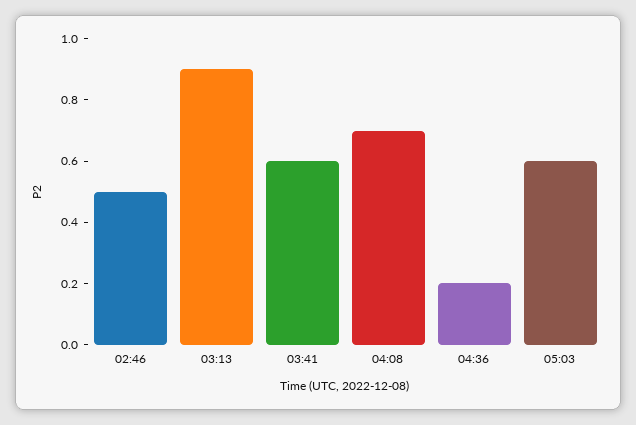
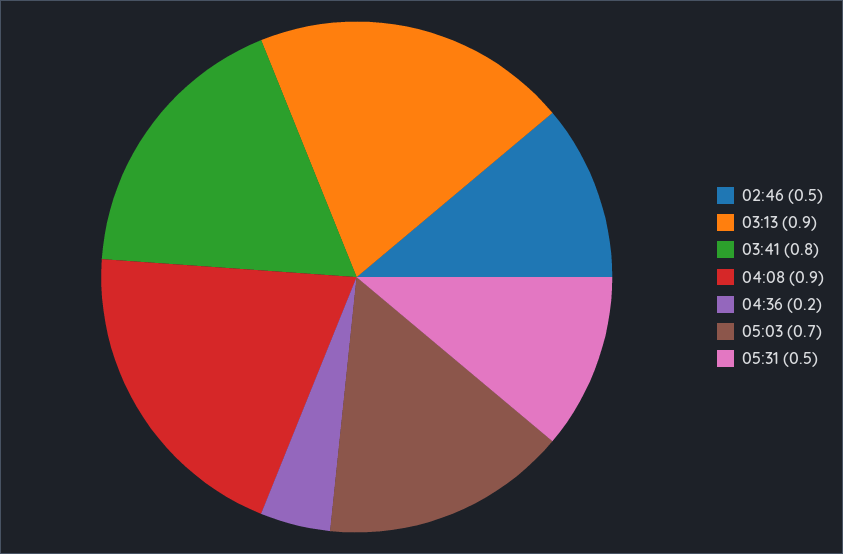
03:41: 0.6 -> 0.8
04:08: 0.7 -> 0.9
05:03: 0.6 -> 0.7
05:31: none -> 0.5

